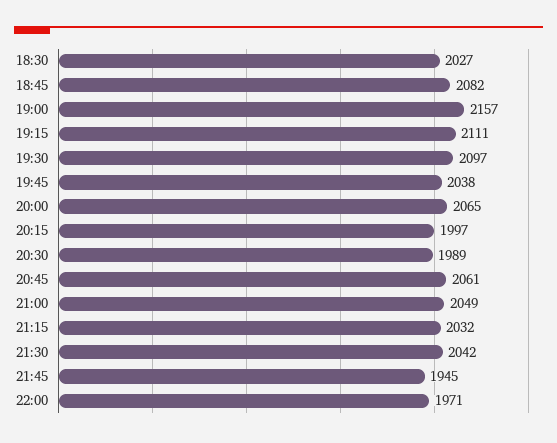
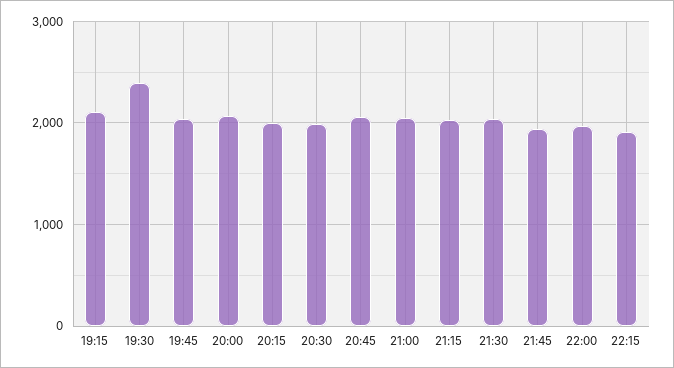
18:30: 2027 -> none
18:45: 2082 -> none
19:00: 2157 -> none
19:30: 2097 -> 2400
22:15: none -> 1900

